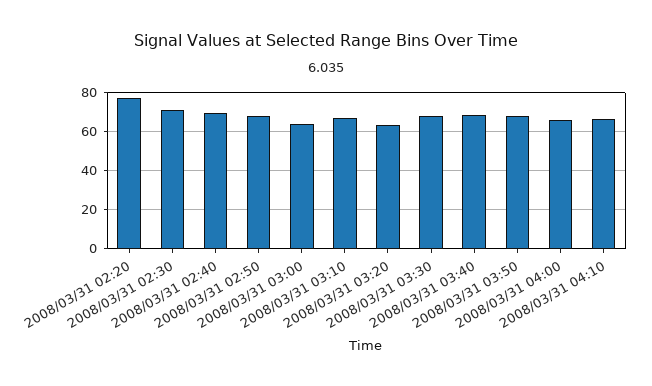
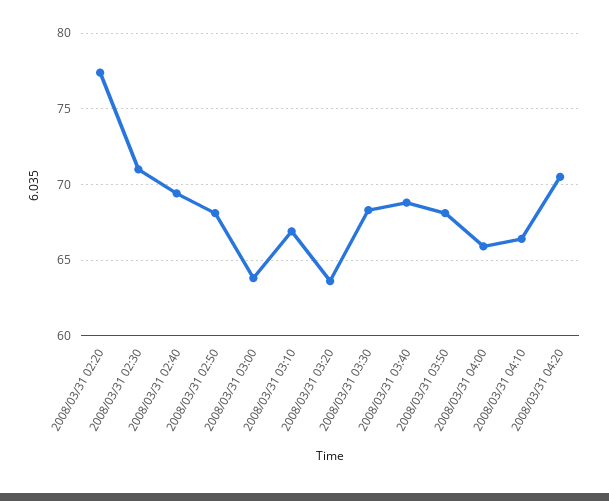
2008/03/31 04:20: none -> 70.5

